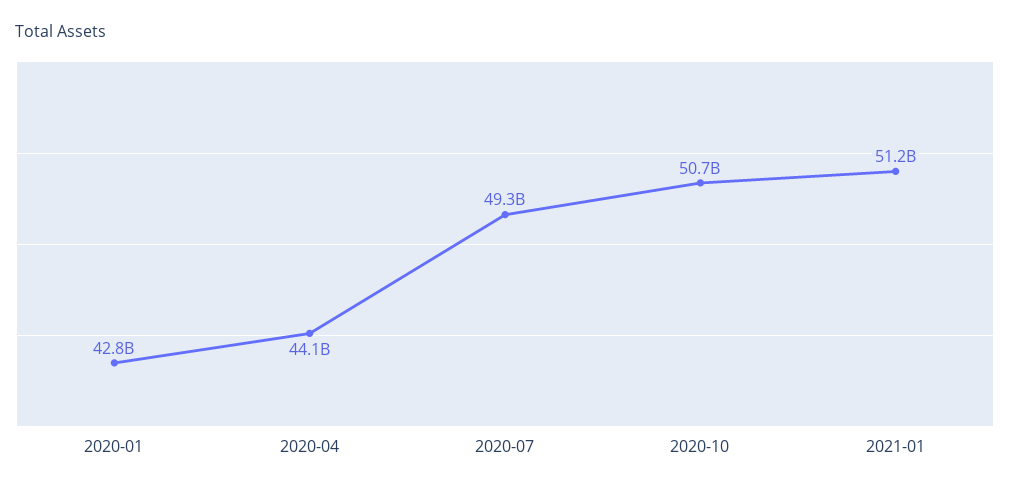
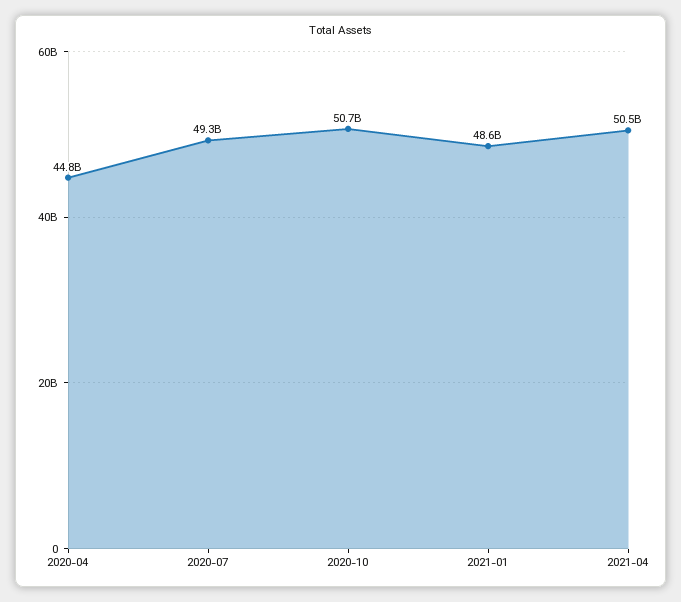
2020-01: 42800000000 -> none
2020-04: 44100000000 -> 44800000000
2021-01: 51200000000 -> 48600000000
2021-04: none -> 50500000000

